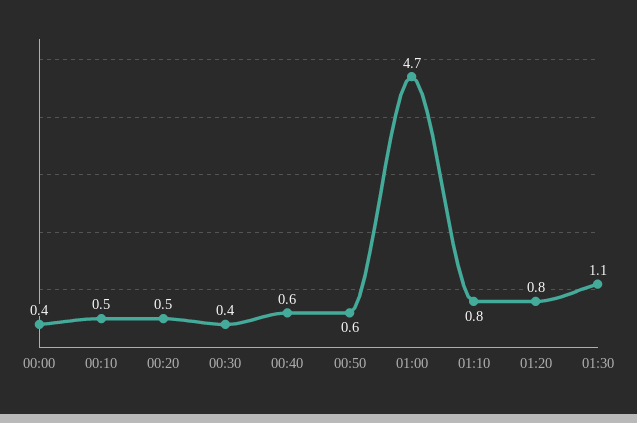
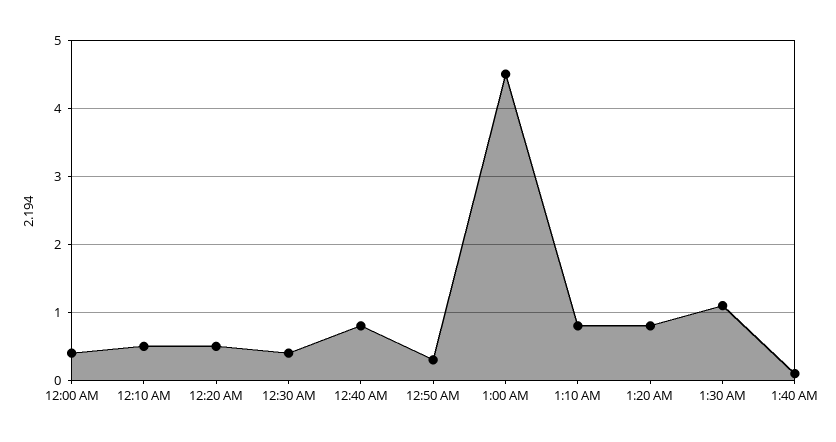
00:40: 0.6 -> 0.8
00:50: 0.6 -> 0.3
01:00: 4.7 -> 4.5
1:40 AM: none -> 0.1

